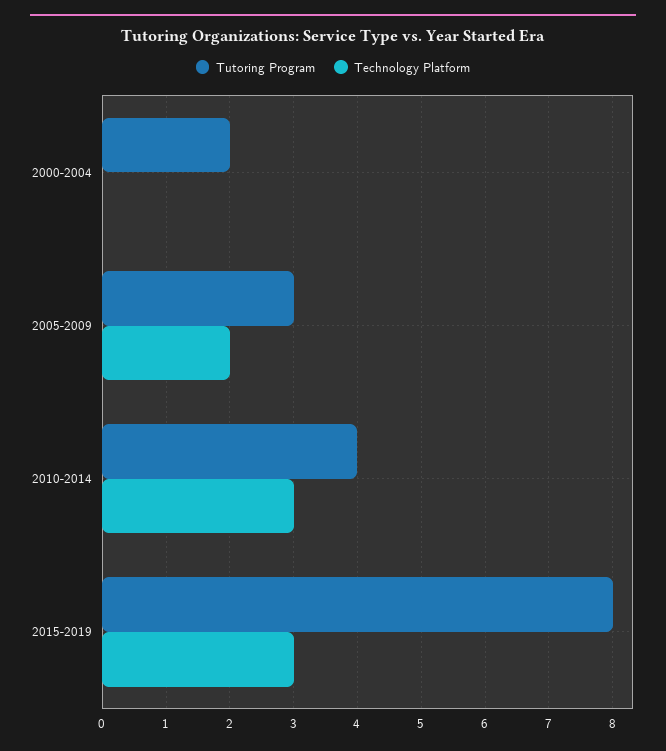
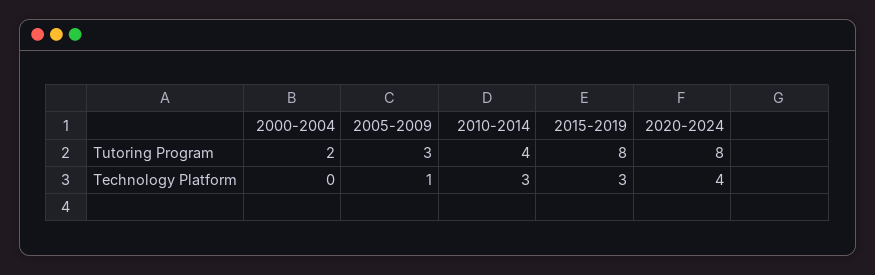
Technology Platform, 2005-2009: 2 -> 1
Tutoring Program, 2020-2024: none -> 8
Technology Platform, 2020-2024: none -> 4

